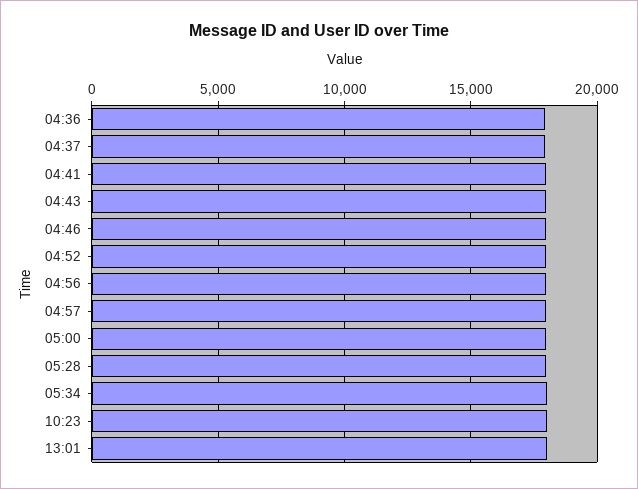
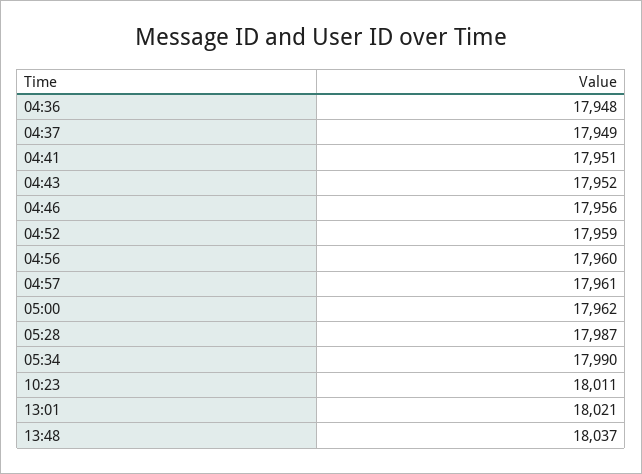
13:48: none -> 18037

